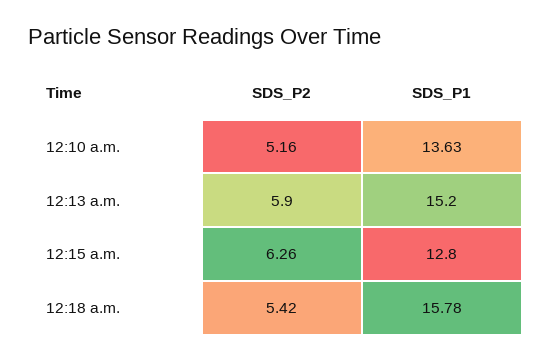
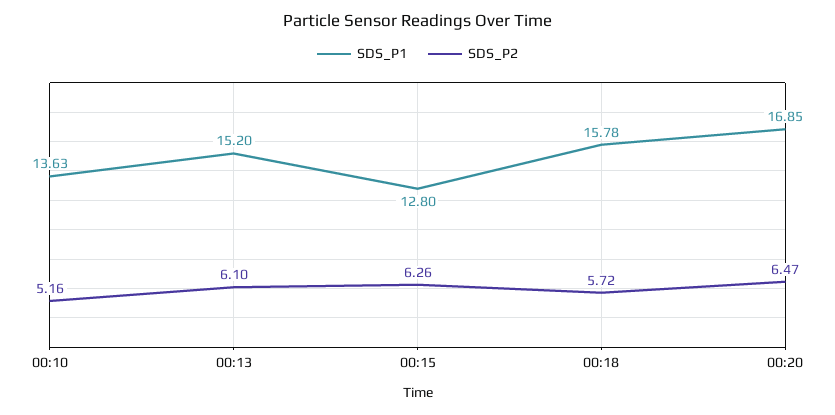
SDS_P2, 12:13 a.m.: 5.9 -> 6.1
SDS_P2, 12:18 a.m.: 5.42 -> 5.72
SDS_P1, 00:20: none -> 16.85
SDS_P2, 00:20: none -> 6.47

